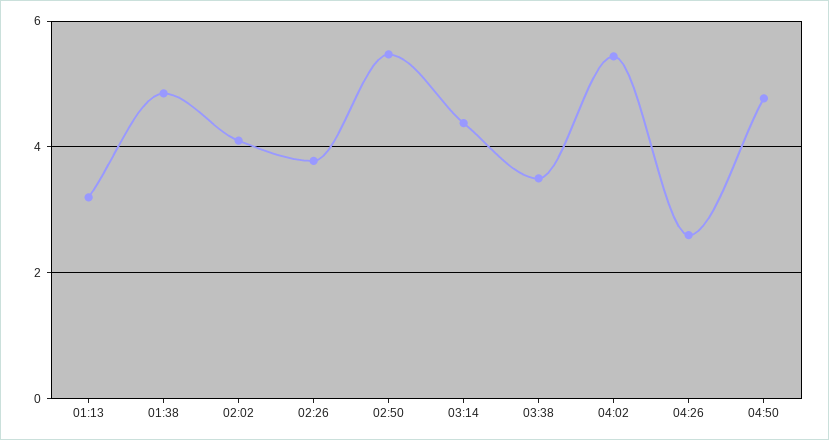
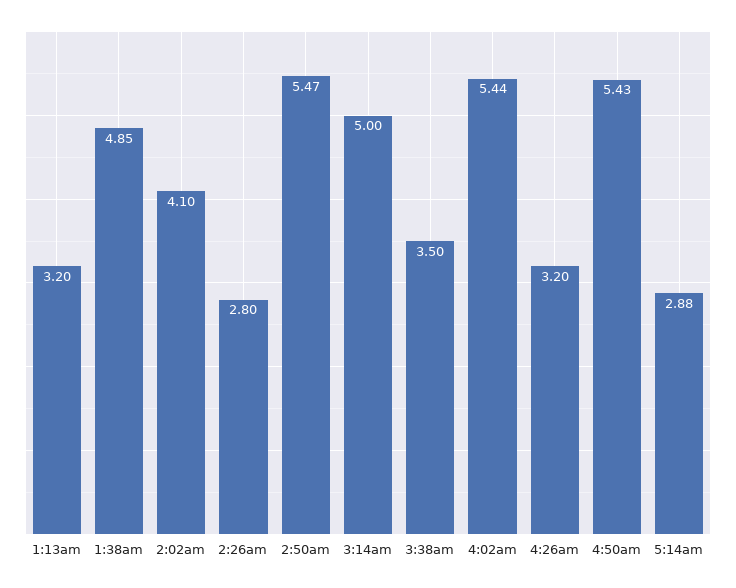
02:26: 3.8 -> 2.8
03:14: 4.4 -> 5
04:26: 2.6 -> 3.2
04:50: 4.8 -> 5.43
5:14am: none -> 2.88

